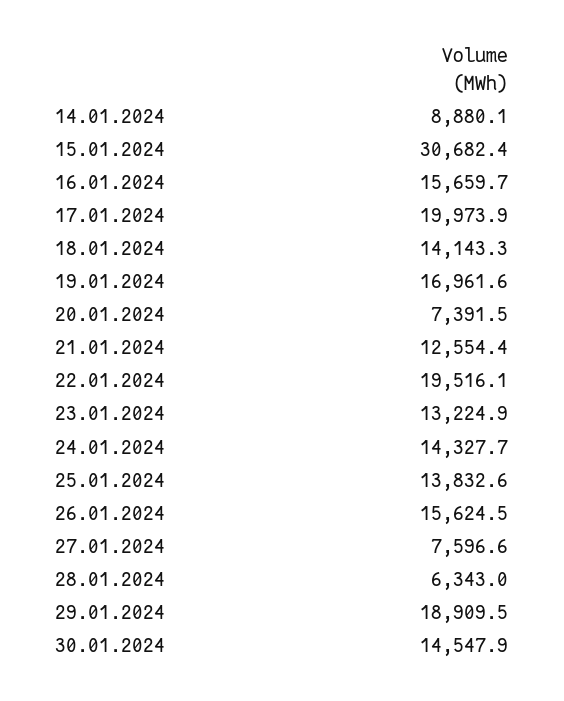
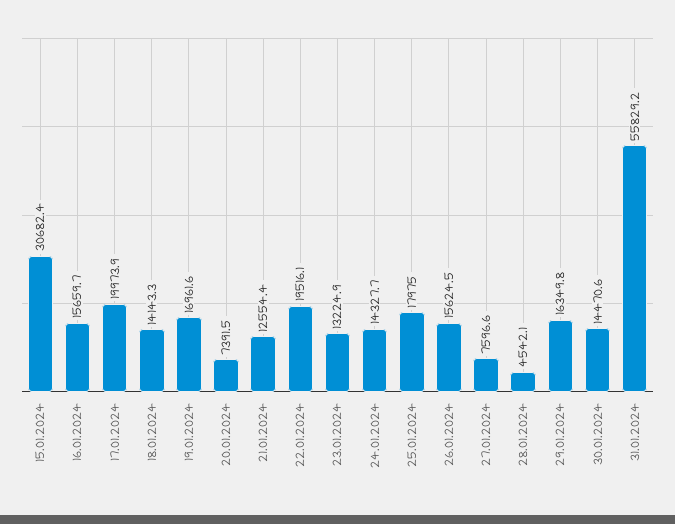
14.01.2024: 8880.1 -> none
25.01.2024: 13832.6 -> 17975
28.01.2024: 6343 -> 4542.1
29.01.2024: 18909.5 -> 16349.8
30.01.2024: 14547.9 -> 14470.6
31.01.2024: none -> 55829.2

